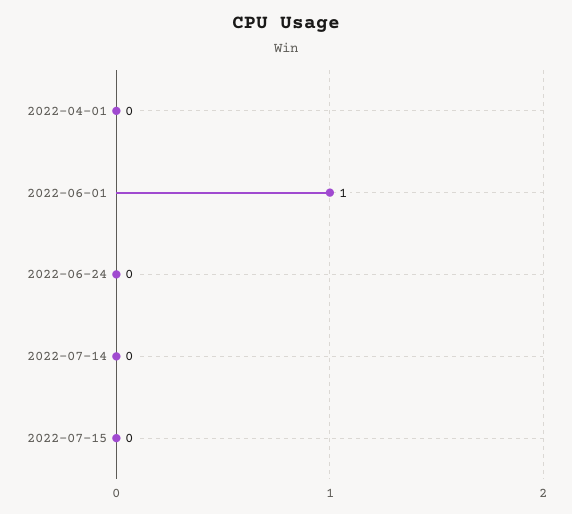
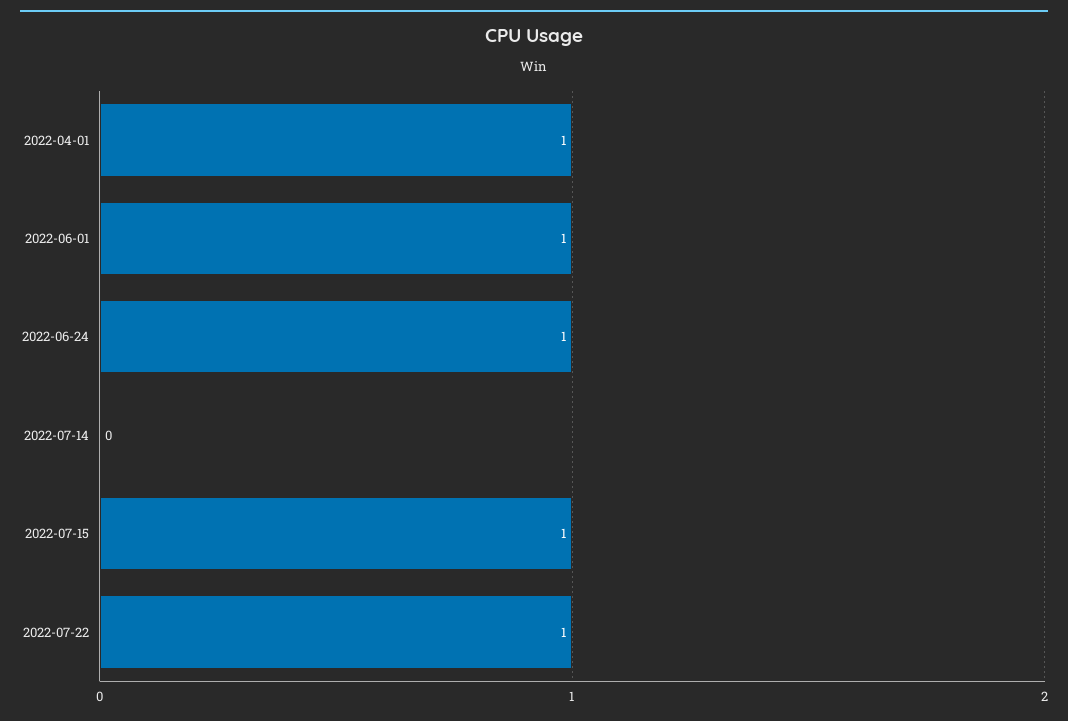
2022-04-01: 0 -> 1
2022-06-24: 0 -> 1
2022-07-15: 0 -> 1
2022-07-22: none -> 1

